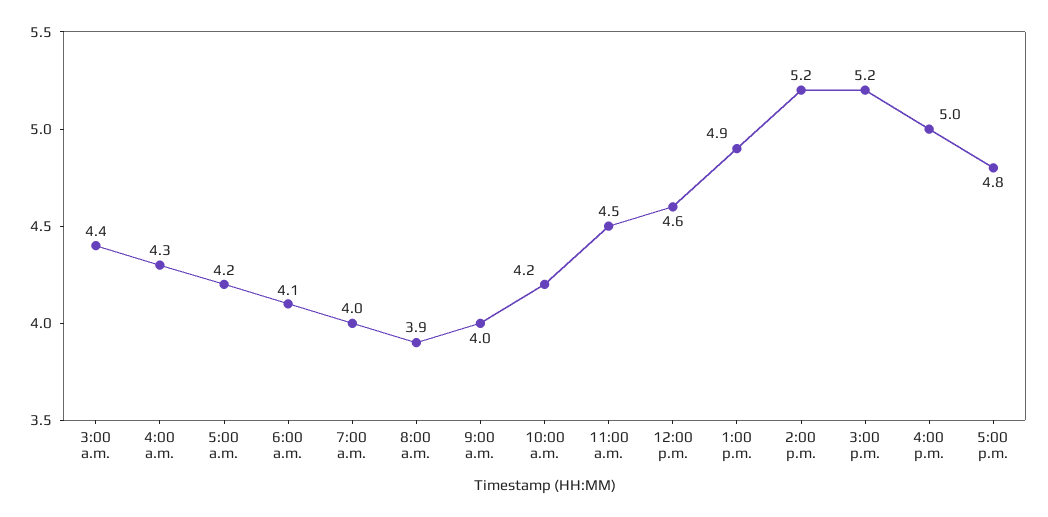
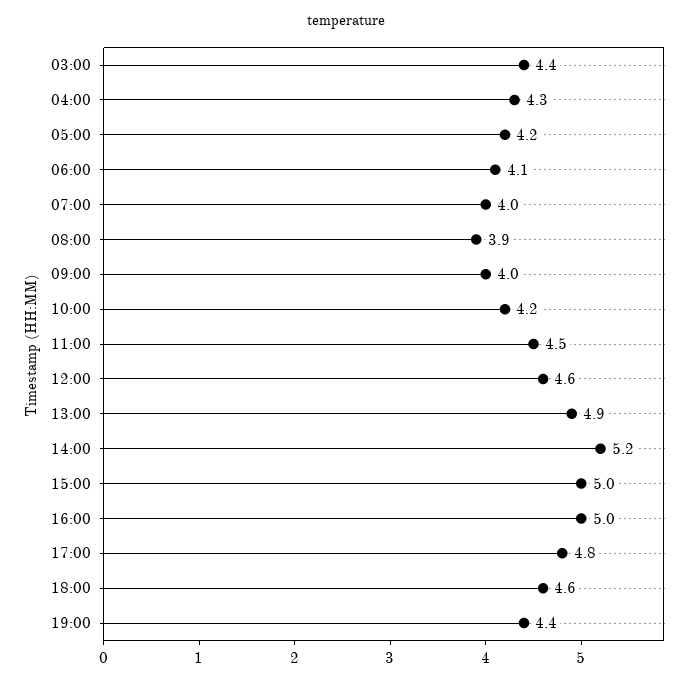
3:00 p.m.: 5.2 -> 5
18:00: none -> 4.6
19:00: none -> 4.4

